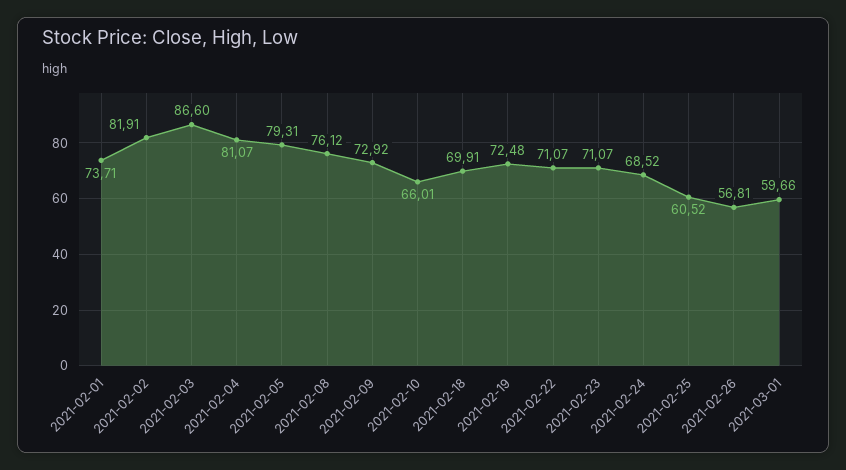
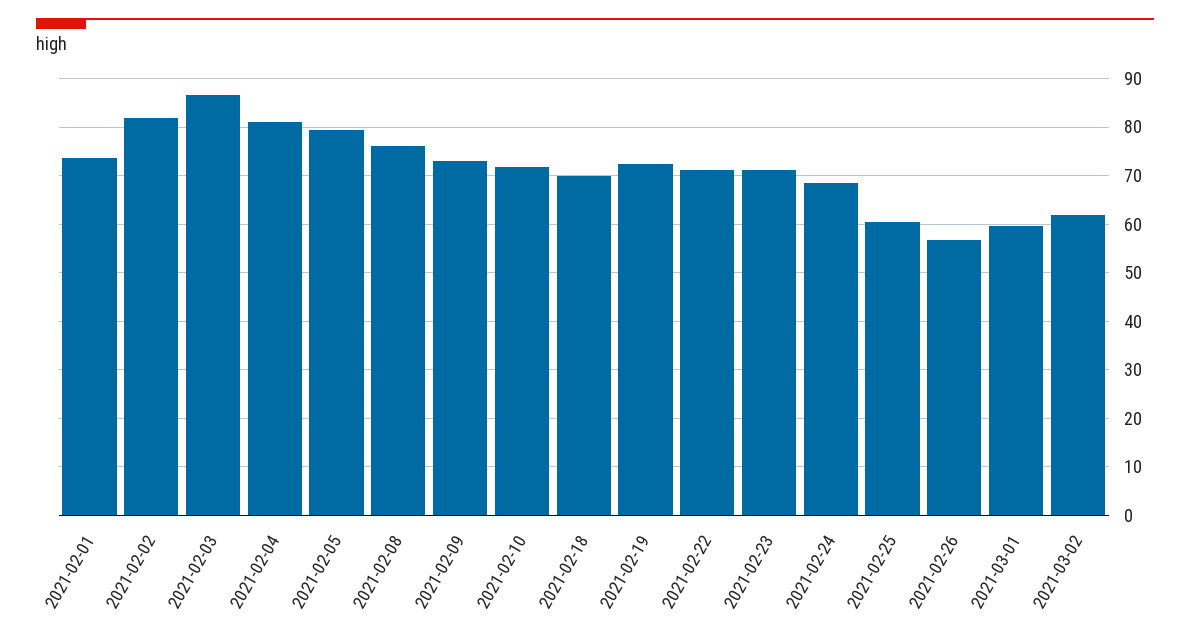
2021-02-10: 66.01 -> 72
2021-03-02: none -> 62

